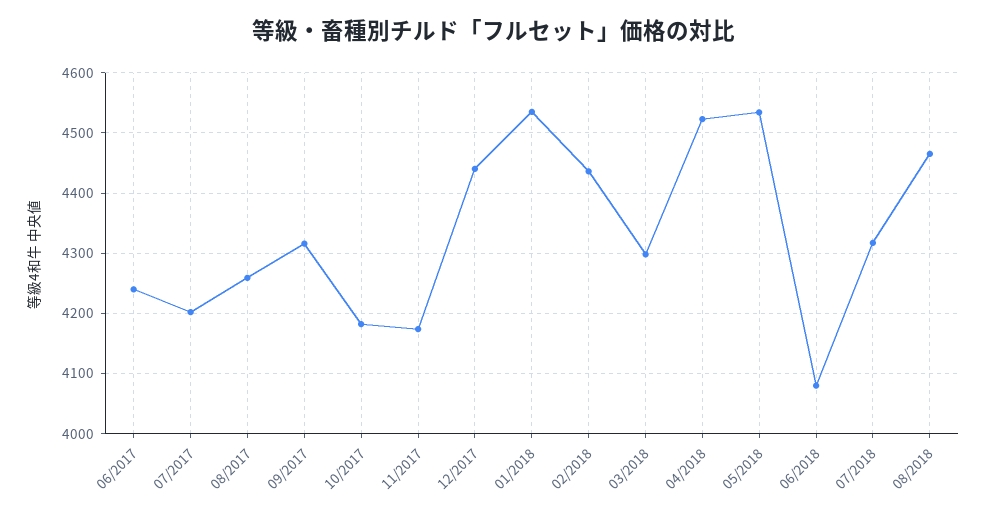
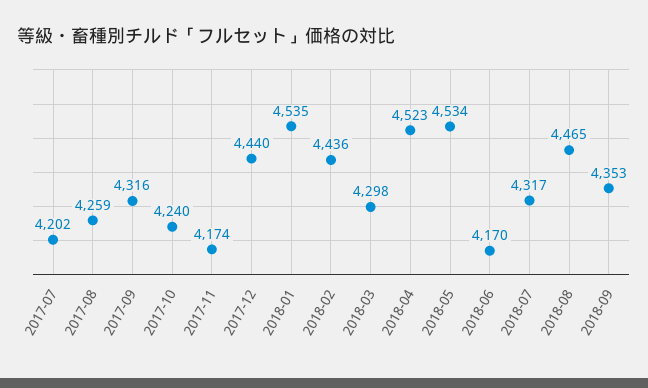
06/2017: 4240 -> none
10/2017: 4180 -> 4240
06/2018: 4080 -> 4170
2018-09: none -> 4353

